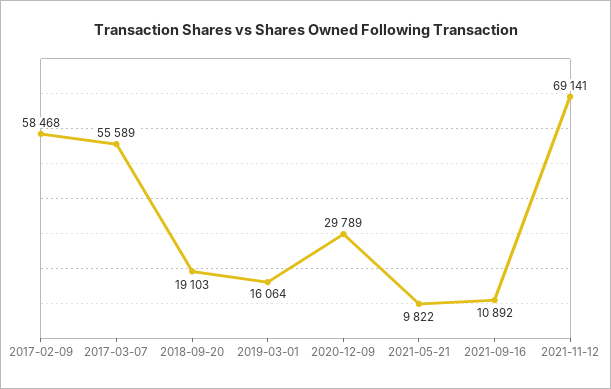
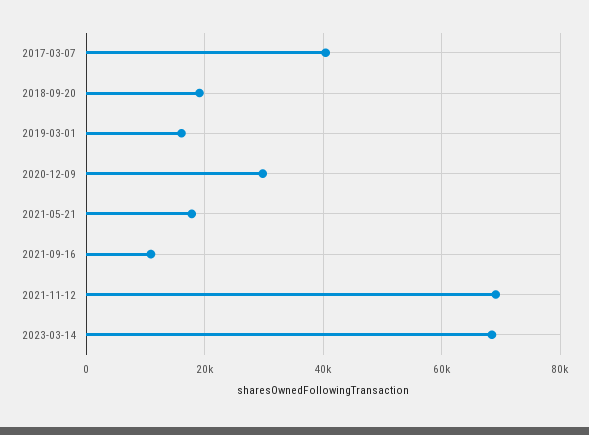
2017-02-09: 58468 -> none
2017-03-07: 55589 -> 40000
2021-05-21: 9822 -> 18000
2023-03-14: none -> 68000

